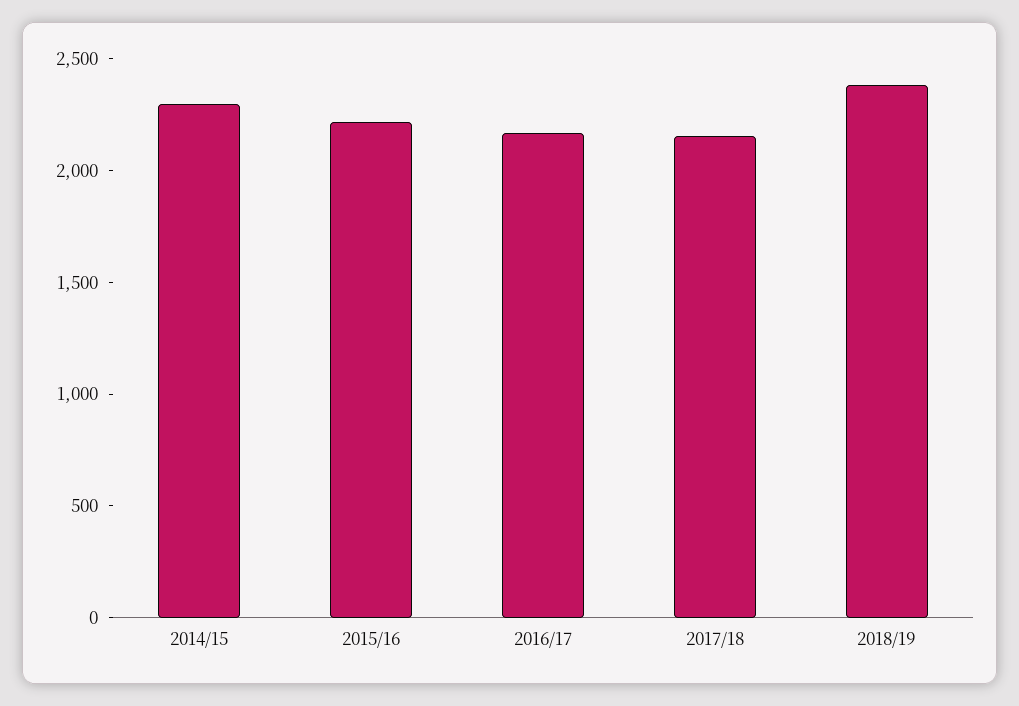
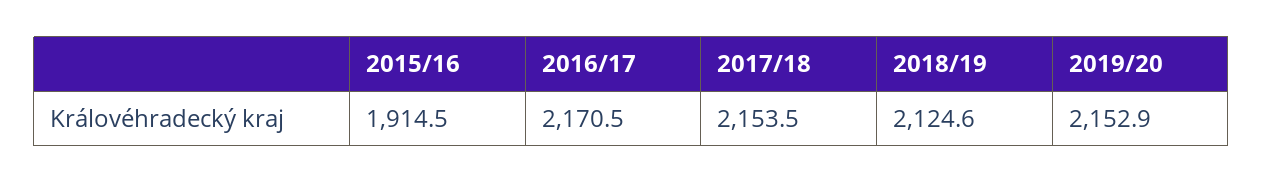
2014/15: 2300 -> none
2015/16: 2200 -> 1914.5
2018/19: 2400 -> 2124.6
2019/20: none -> 2152.9

